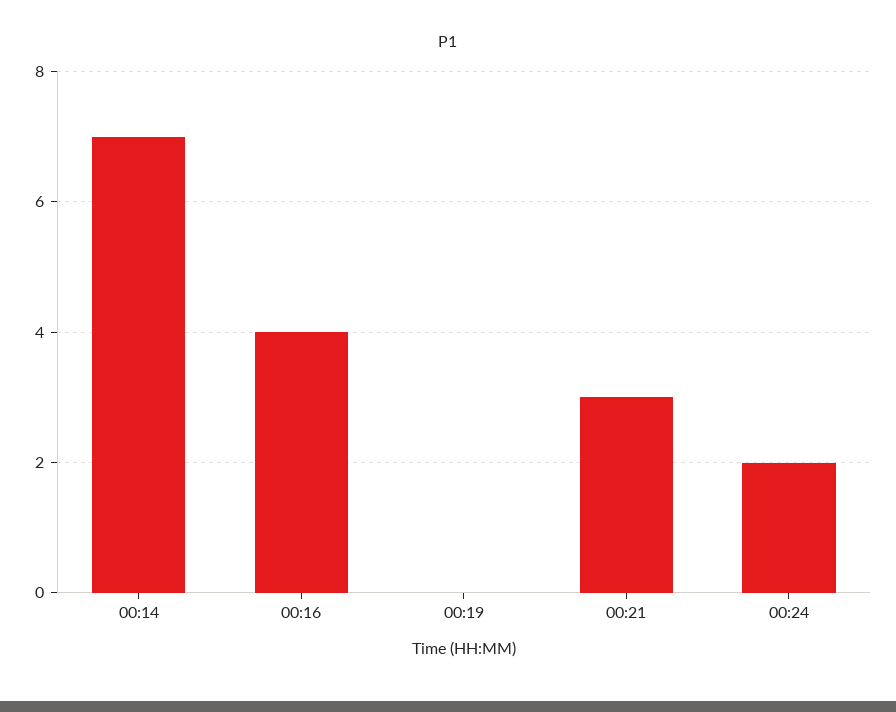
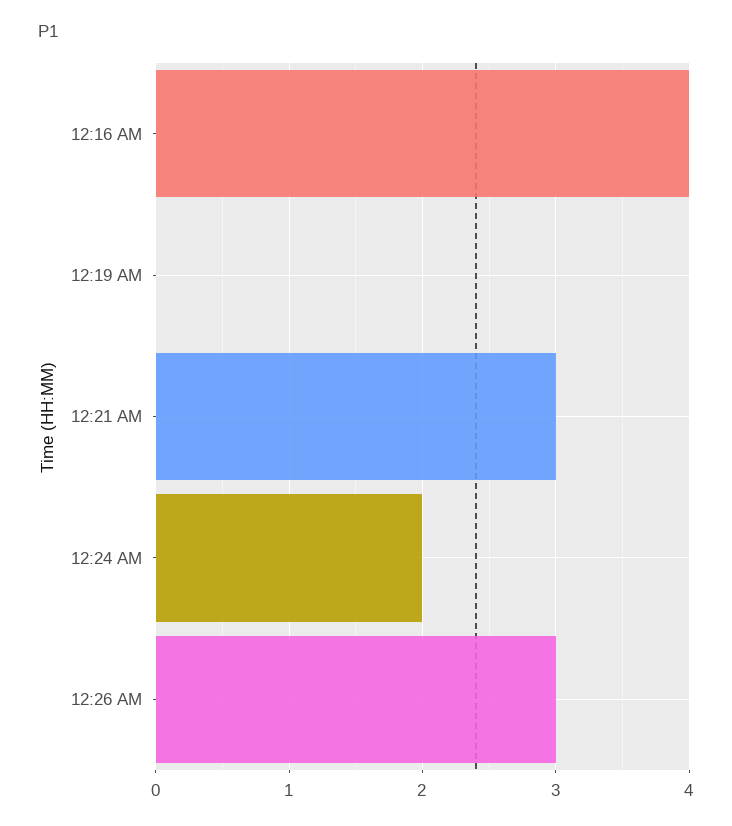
00:14: 7 -> none
12:26 AM: none -> 3

